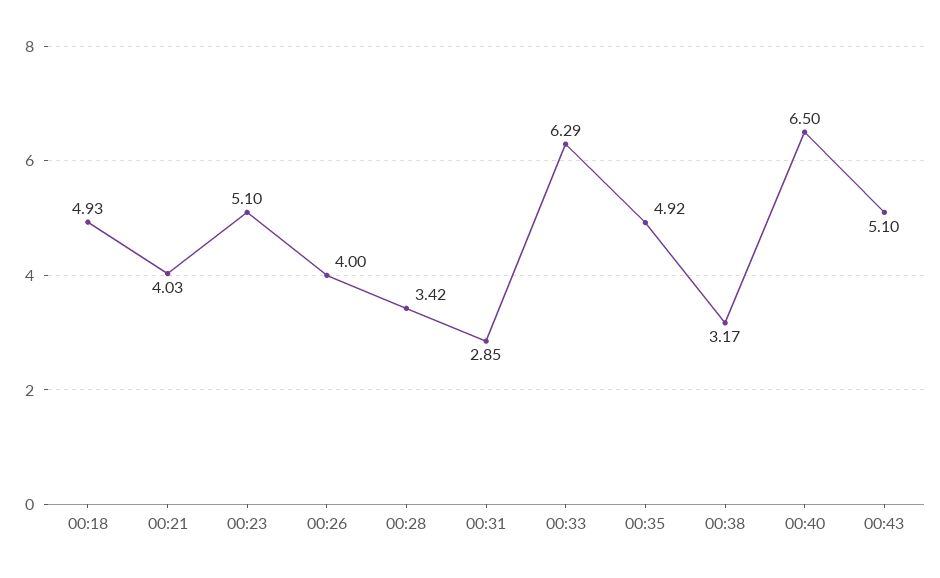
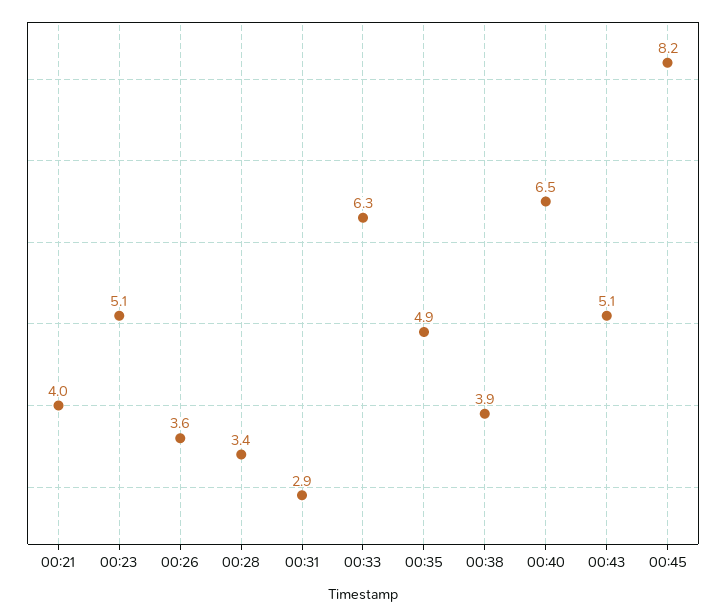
00:18: 4.93 -> none
00:26: 4 -> 3.6
00:38: 3.17 -> 3.9
00:45: none -> 8.2

